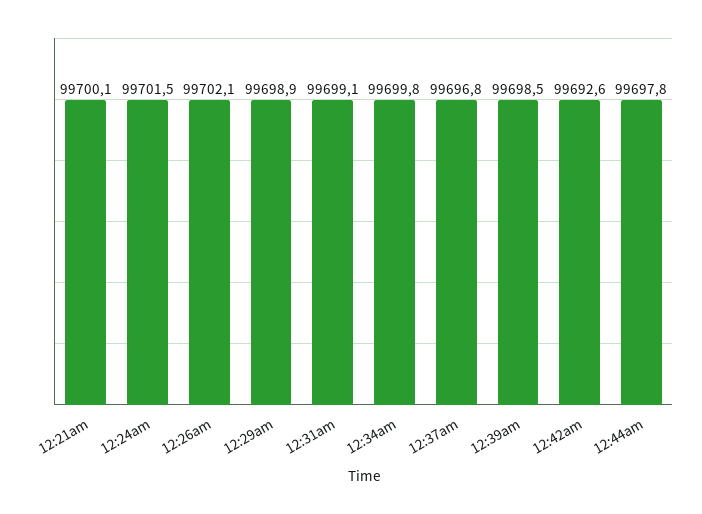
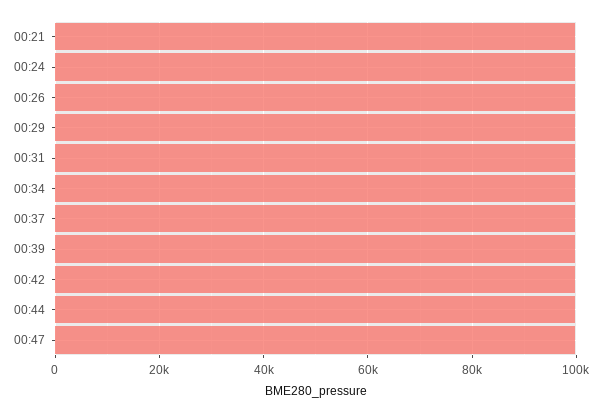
00:47: none -> 100000

